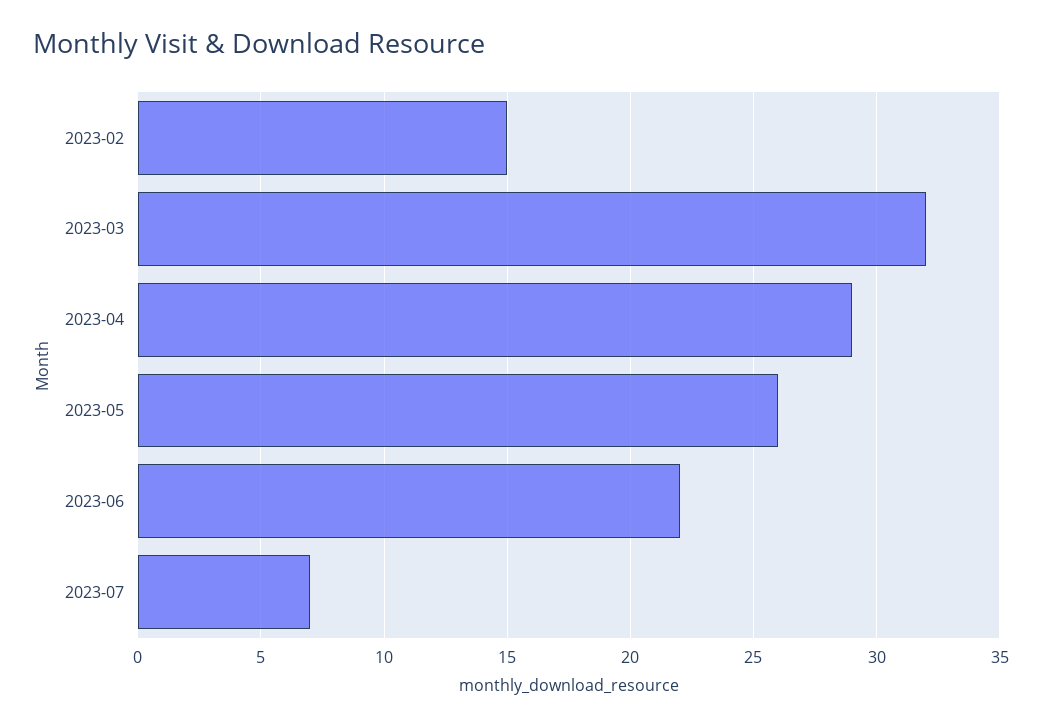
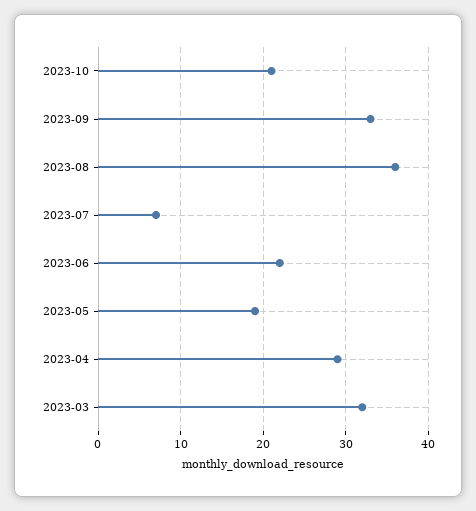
2023-02: 15 -> none
2023-05: 26 -> 19
2023-10: none -> 21
2023-09: none -> 33
2023-08: none -> 36

